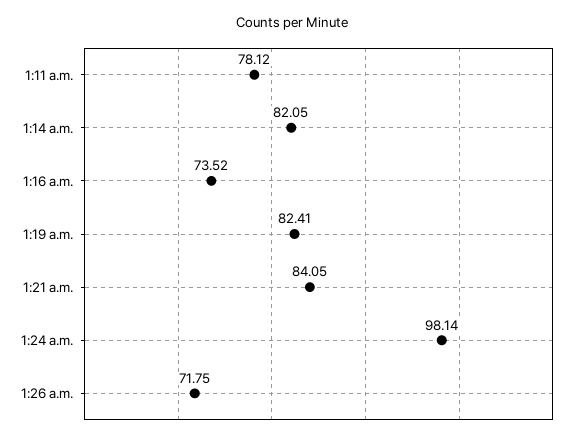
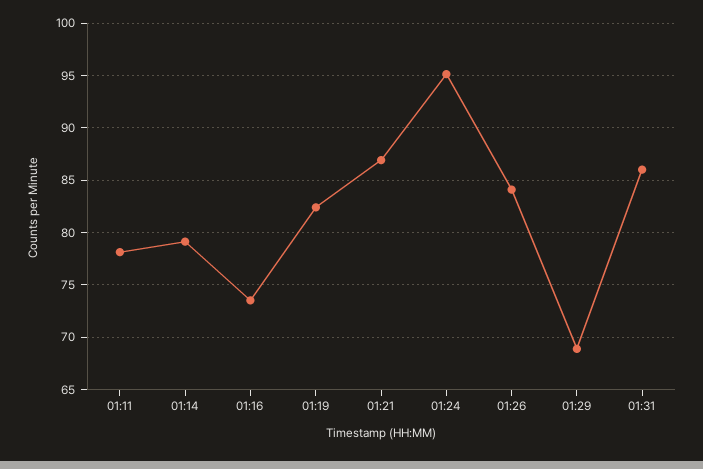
1:14 a.m.: 82.05 -> 79
1:21 a.m.: 84.05 -> 87
1:24 a.m.: 98.14 -> 95
1:26 a.m.: 71.75 -> 84
01:29: none -> 69
01:31: none -> 86

